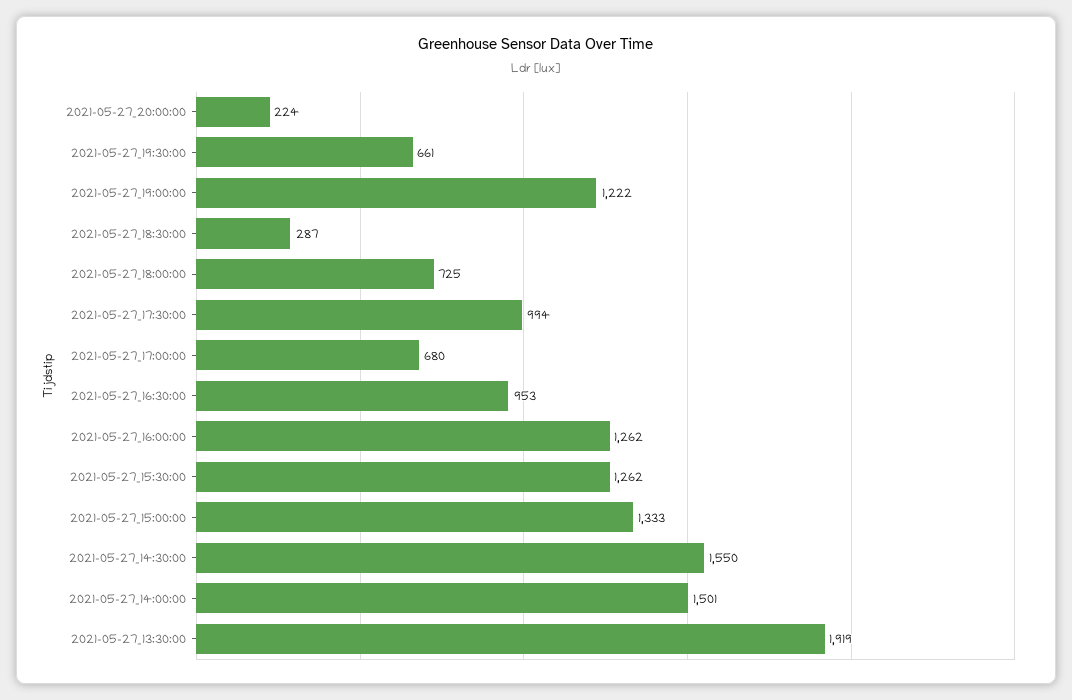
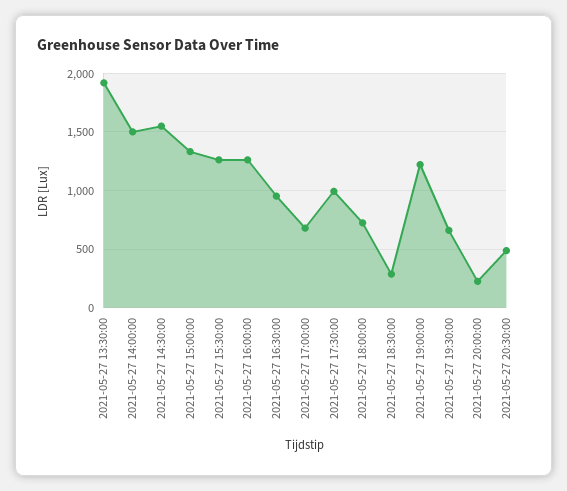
2021-05-27 20:30:00: none -> 500

